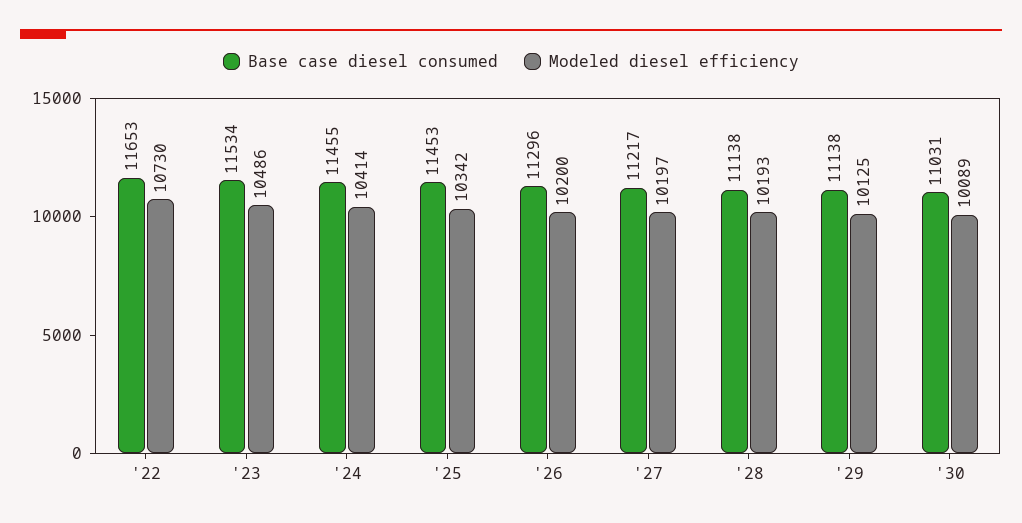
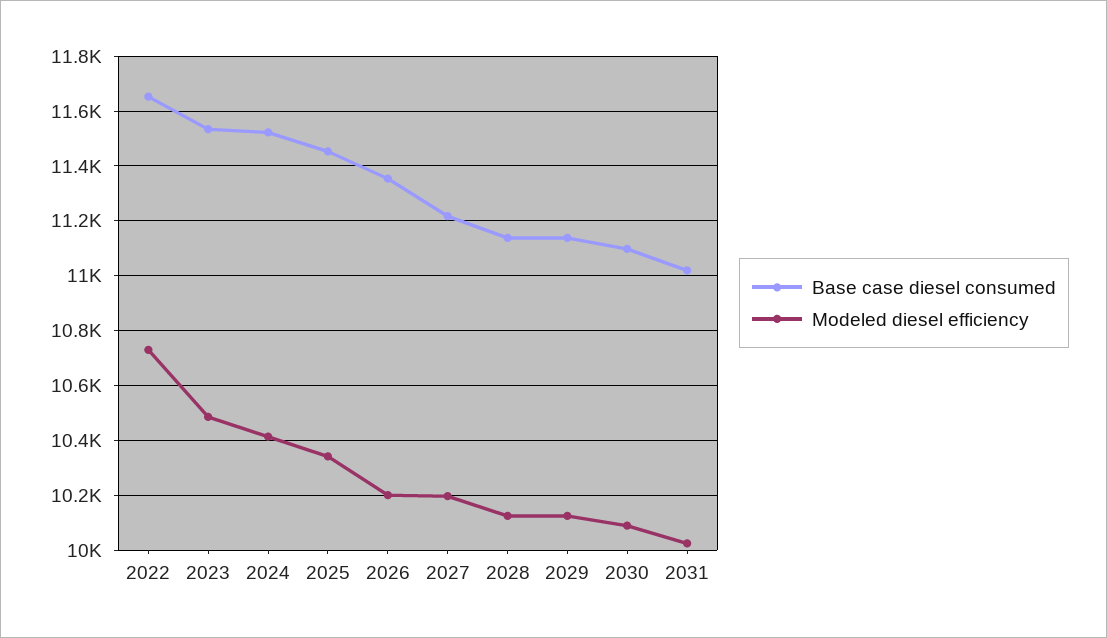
Base case diesel consumed, '24: 11455 -> 11525
Base case diesel consumed, '26: 11296 -> 11350
Modeled diesel efficiency, '28: 10193 -> 10125
Base case diesel consumed, '30: 11031 -> 11100
Base case diesel consumed, 2031: none -> 11025
Modeled diesel efficiency, 2031: none -> 10025

